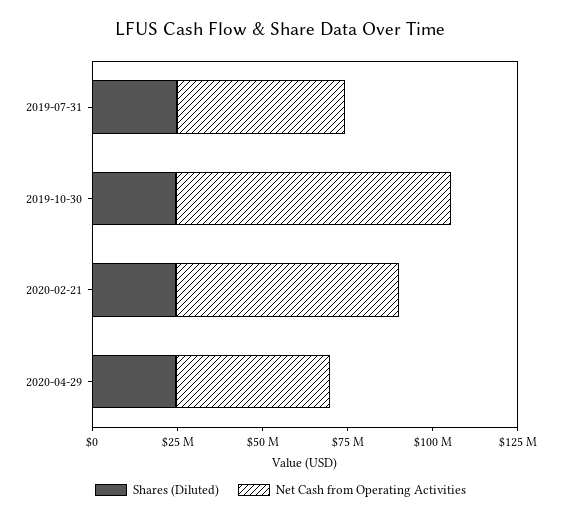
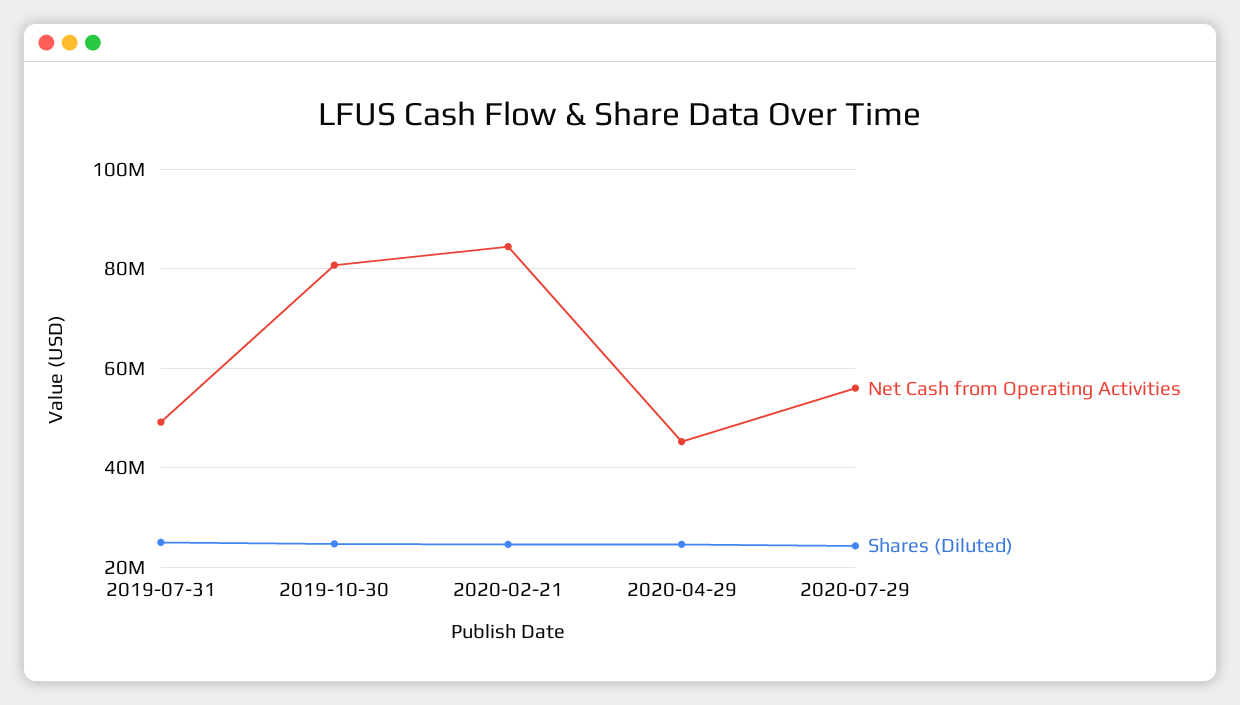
Net Cash from Operating Activities, 2020-02-21: 65000000 -> 84000000
Net Cash from Operating Activities, 2020-07-29: none -> 56000000
Shares (Diluted), 2020-07-29: none -> 24000000

